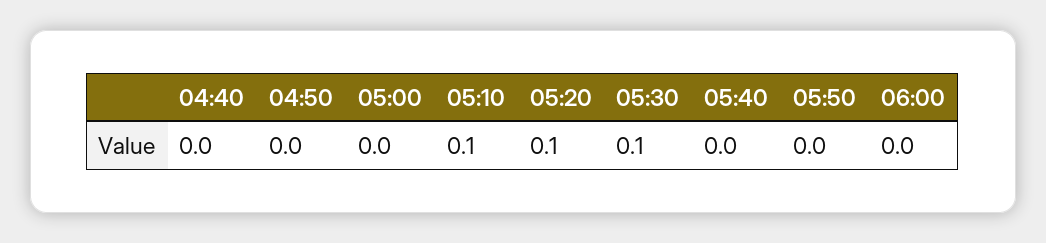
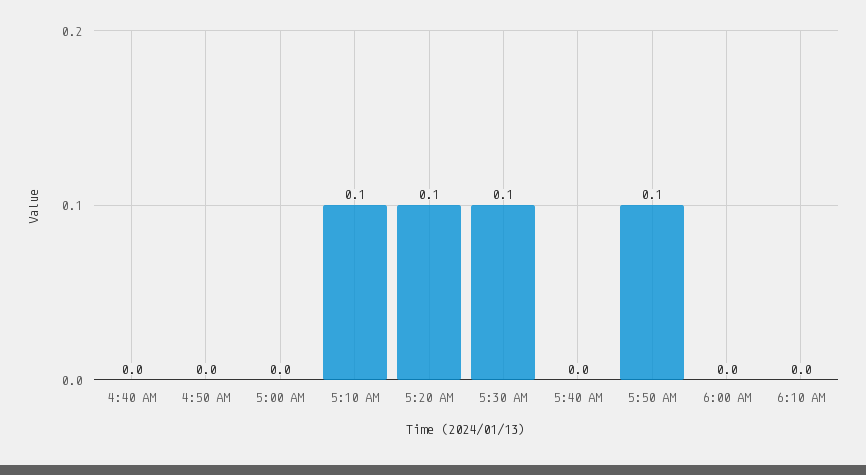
05:50: 0 -> 0.1
6:10 AM: none -> 0

